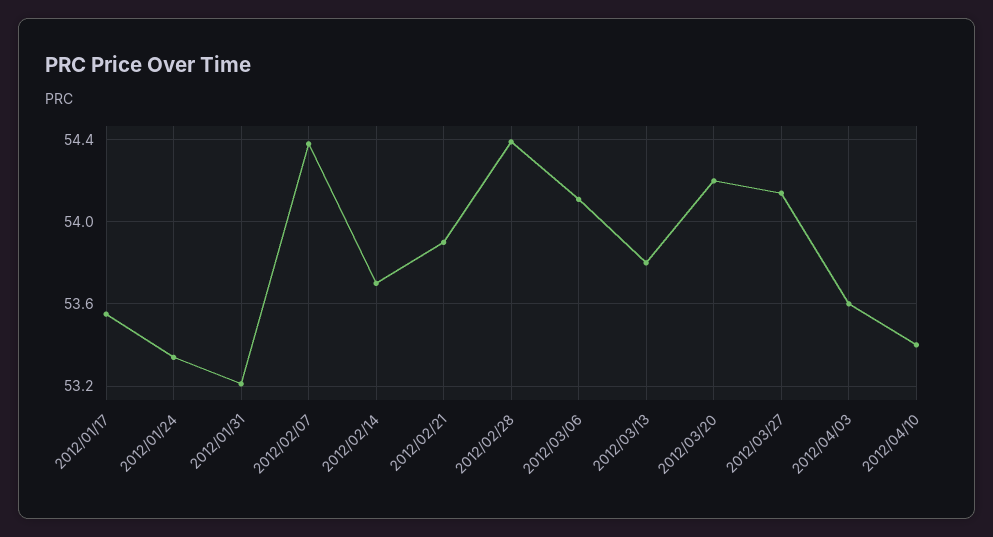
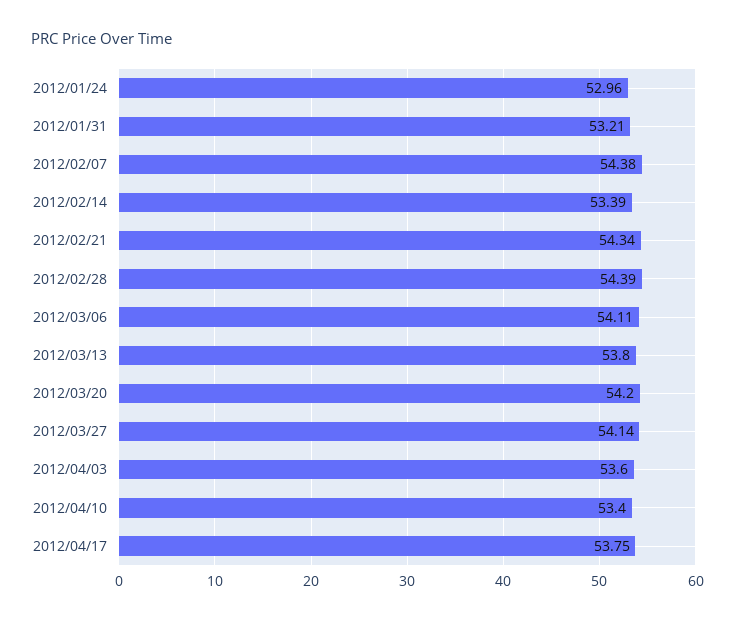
2012/01/17: 53.55 -> none
2012/01/24: 53.35 -> 52.96
2012/02/14: 53.7 -> 53.39
2012/02/21: 53.9 -> 54.34
2012/04/17: none -> 53.75

